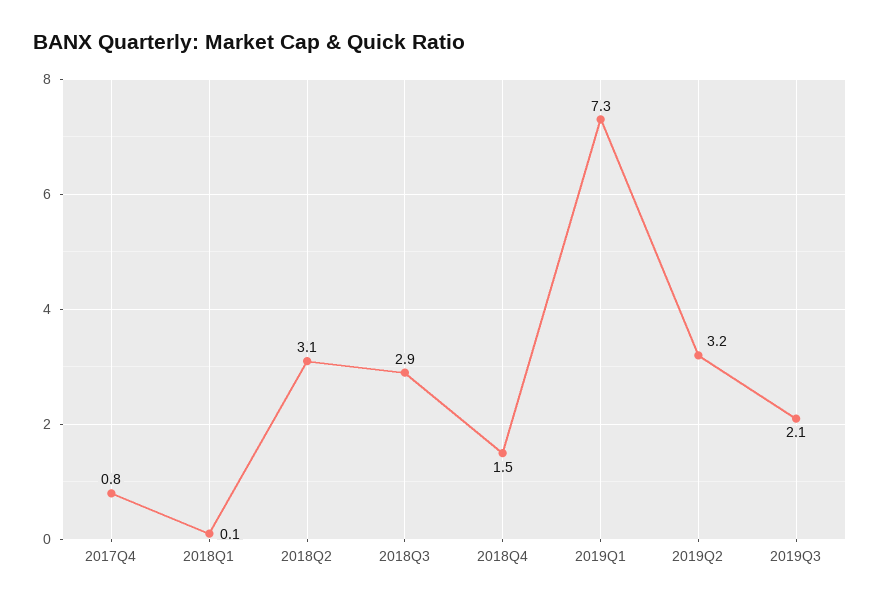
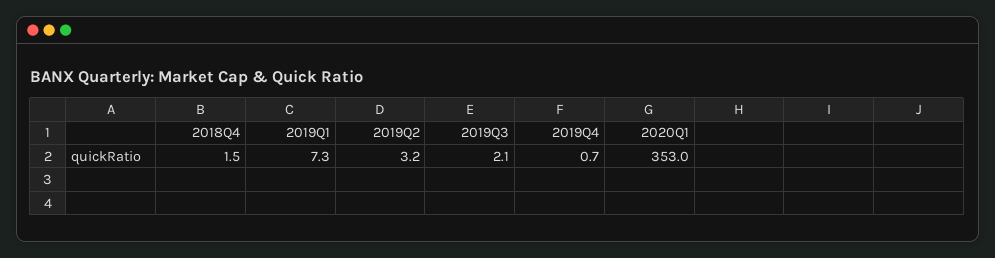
2017Q4: 0.8 -> none
2018Q1: 0.1 -> none
2018Q2: 3.1 -> none
2018Q3: 2.9 -> none
2019Q4: none -> 0.7
2020Q1: none -> 353

